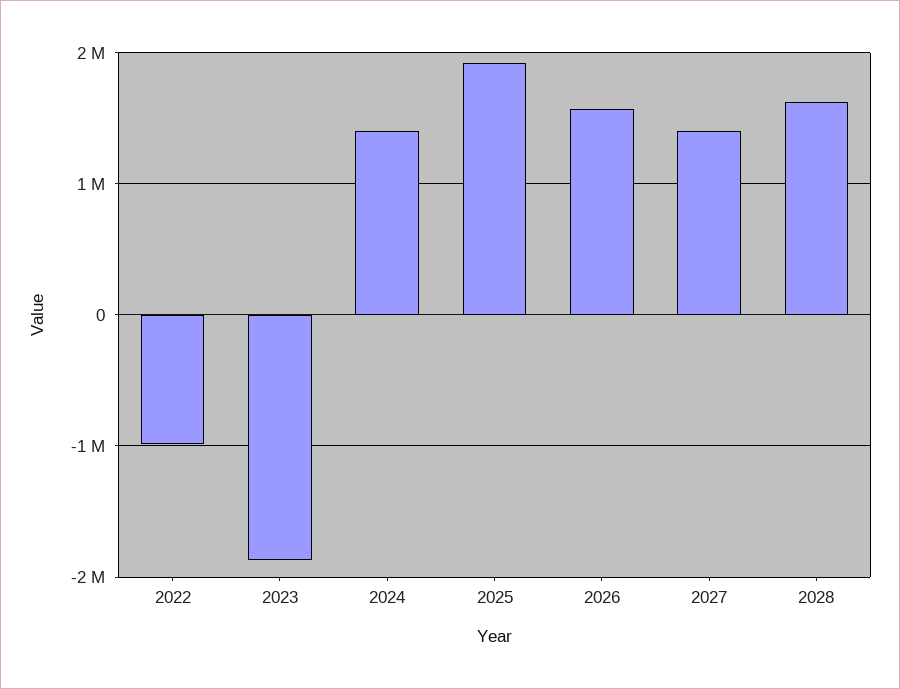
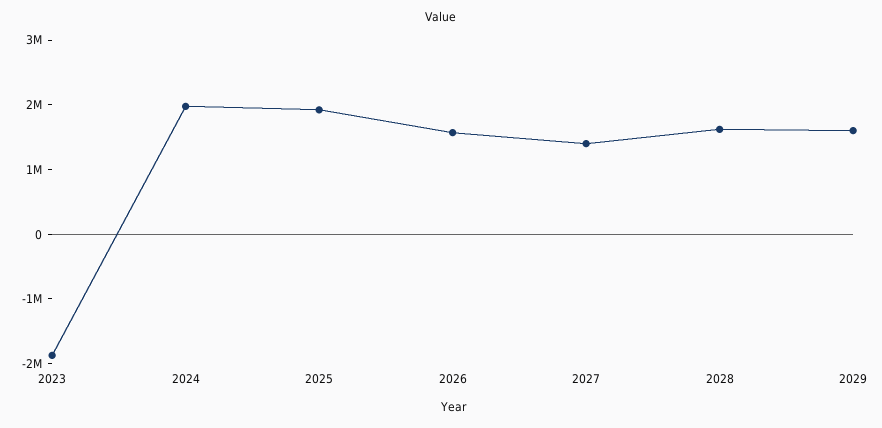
2022: -1000000 -> none
2024: 1400000 -> 2000000
2029: none -> 1600000

